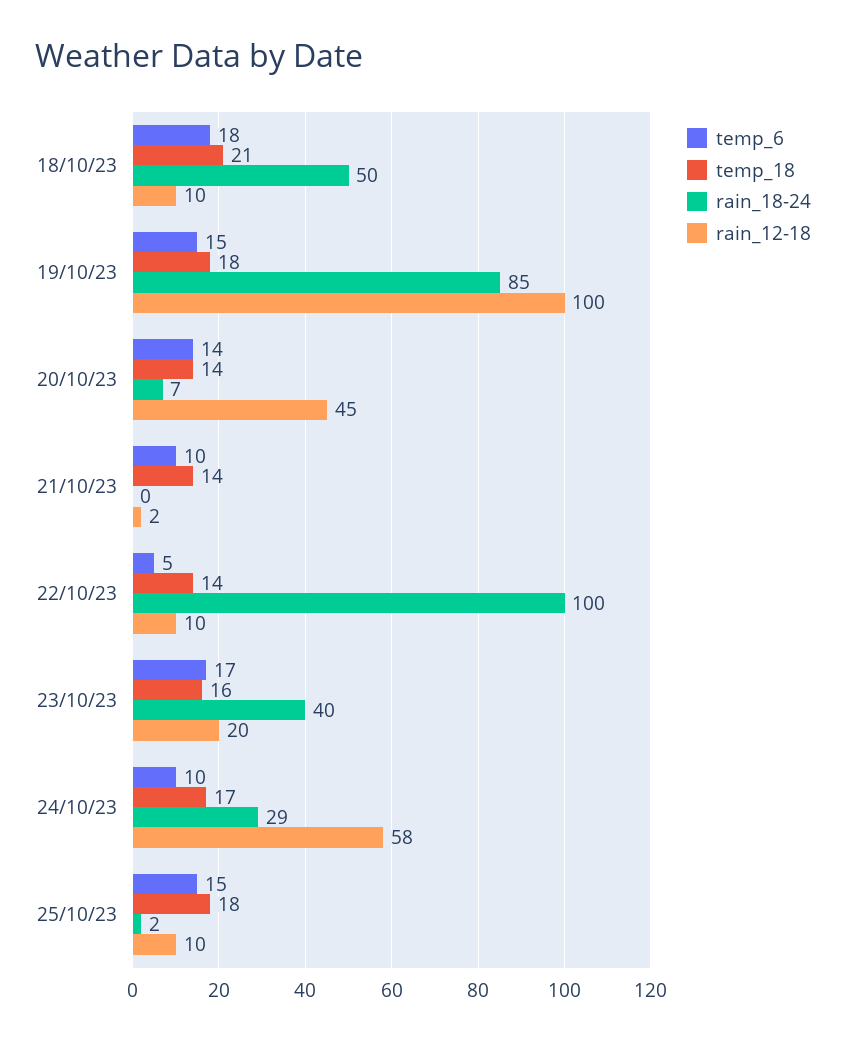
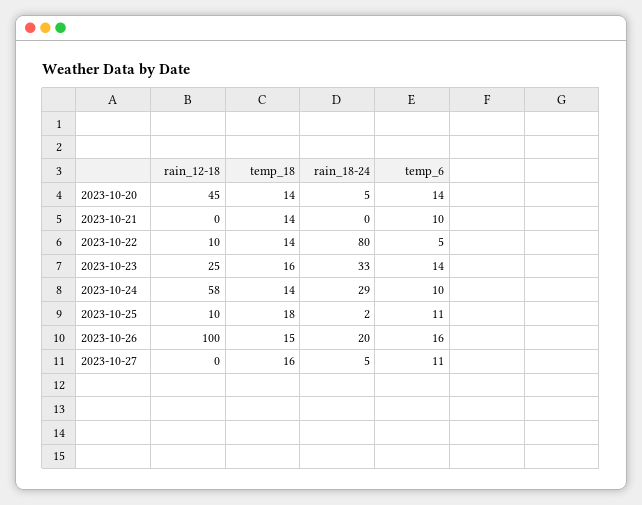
temp_6, 18/10/23: 18 -> none
temp_18, 18/10/23: 21 -> none
rain_18-24, 18/10/23: 50 -> none
rain_12-18, 18/10/23: 10 -> none
temp_6, 19/10/23: 15 -> none
temp_18, 19/10/23: 18 -> none
rain_18-24, 19/10/23: 85 -> none
rain_12-18, 19/10/23: 100 -> none
rain_18-24, 20/10/23: 7 -> 5
rain_12-18, 21/10/23: 2 -> 0
rain_18-24, 22/10/23: 100 -> 80
temp_6, 23/10/23: 17 -> 14
rain_18-24, 23/10/23: 40 -> 33
rain_12-18, 23/10/23: 20 -> 25
temp_18, 24/10/23: 17 -> 14
temp_6, 25/10/23: 15 -> 11
rain_12-18, 2023-10-26: none -> 100
temp_18, 2023-10-26: none -> 15
rain_18-24, 2023-10-26: none -> 20
temp_6, 2023-10-26: none -> 16
rain_12-18, 2023-10-27: none -> 0
temp_18, 2023-10-27: none -> 16
rain_18-24, 2023-10-27: none -> 5
temp_6, 2023-10-27: none -> 11

